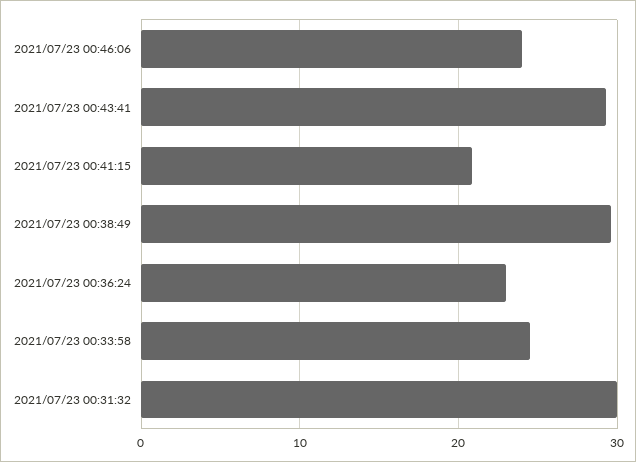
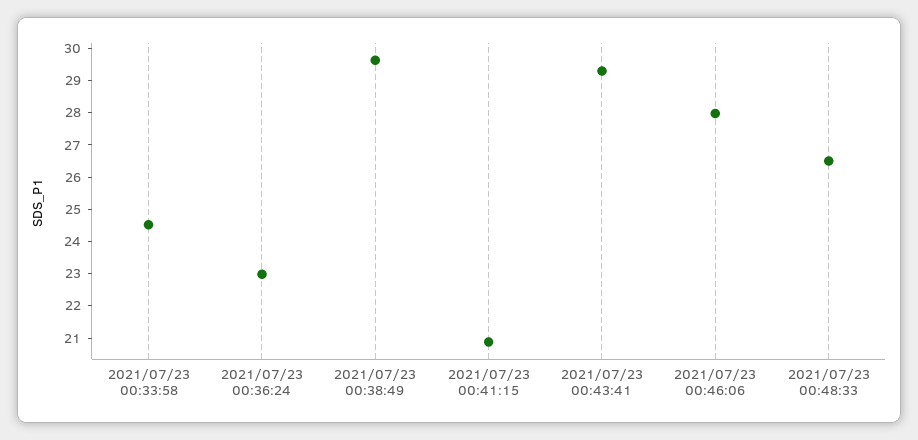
2021/07/23 00:46:06: 24 -> 28
2021/07/23 00:31:32: 30 -> none
2021/07/23 00:48:33: none -> 26.5

